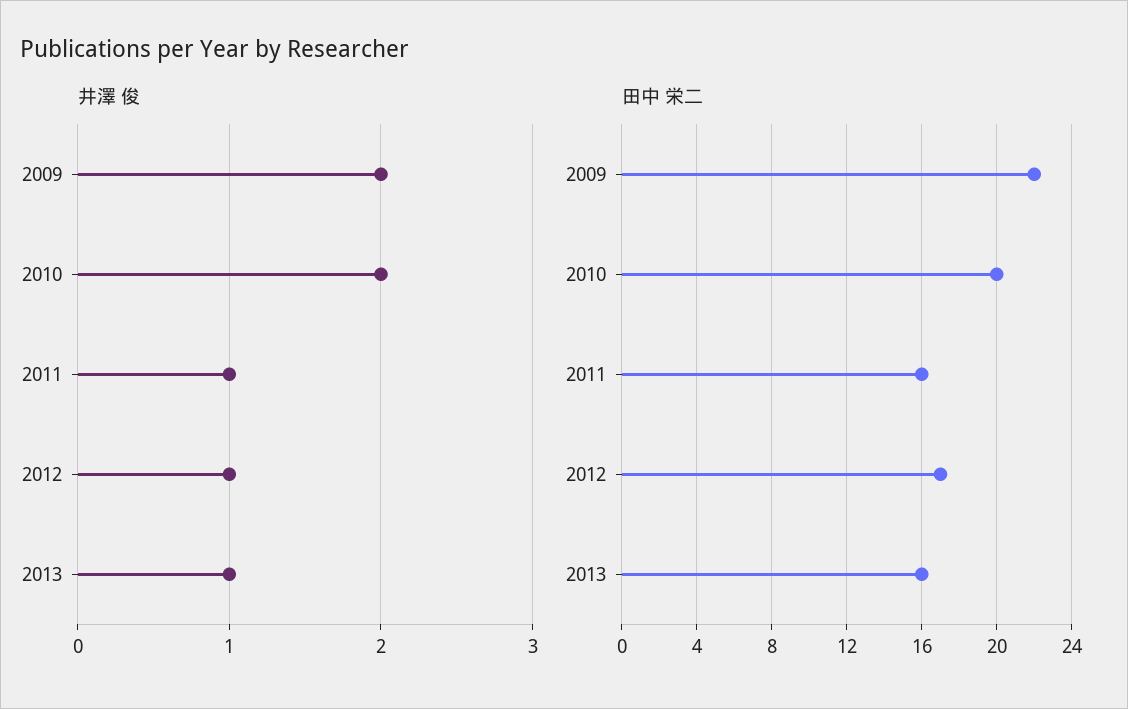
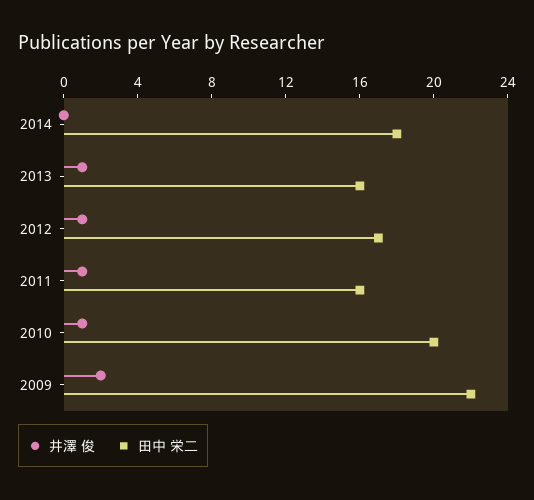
井澤 俊, 2010: 2 -> 1
井澤 俊, 2014: none -> 0
田中 栄二, 2014: none -> 18

